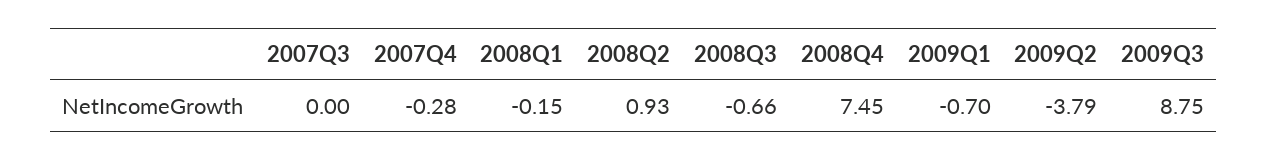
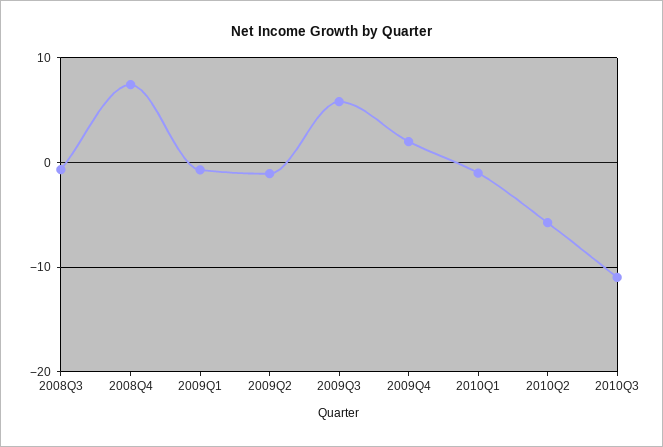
2007Q3: 0 -> none
2007Q4: -0.28 -> none
2008Q1: -0.15 -> none
2008Q2: 0.93 -> none
2009Q2: -3.79 -> -1
2009Q3: 8.75 -> 6
2009Q4: none -> 2
2010Q1: none -> -1
2010Q2: none -> -6
2010Q3: none -> -11

